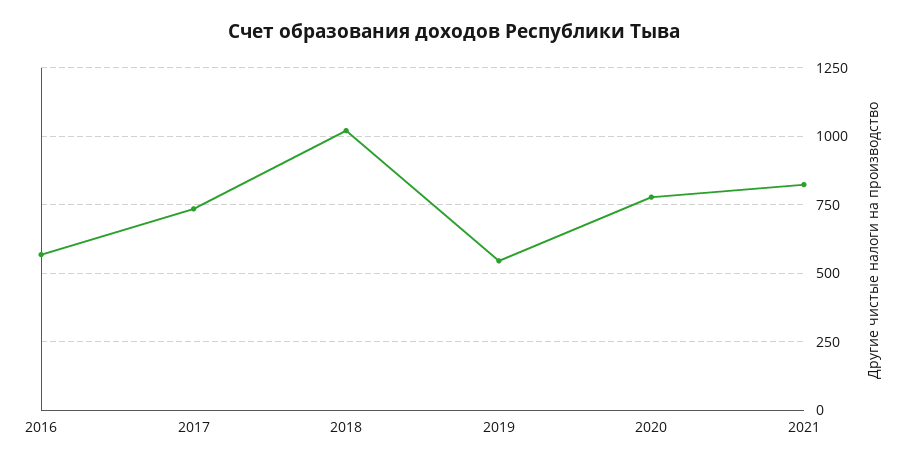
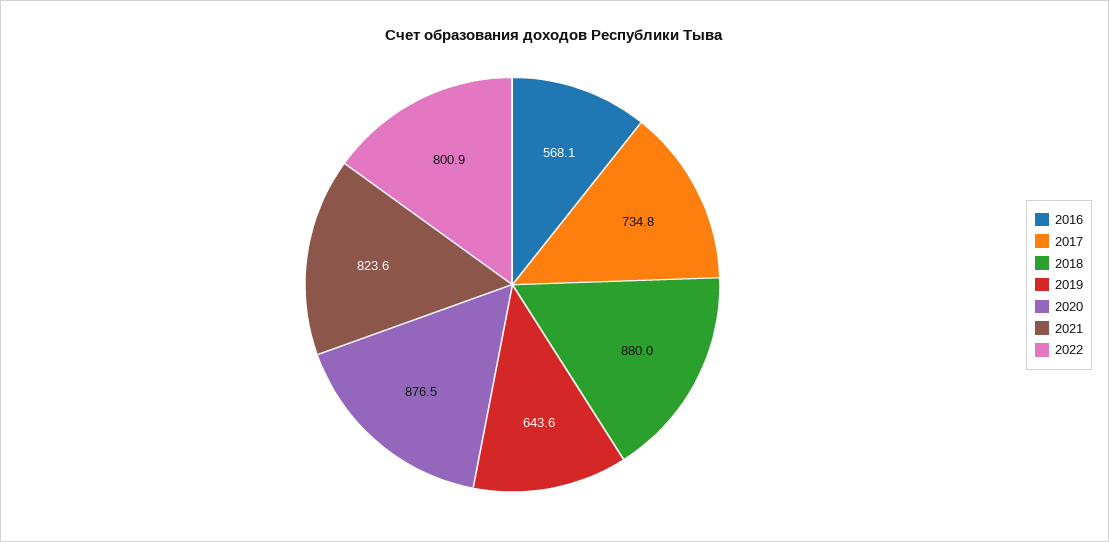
2018: 1025 -> 880
2019: 550 -> 643.6
2020: 775 -> 876.5
2022: none -> 800.9

